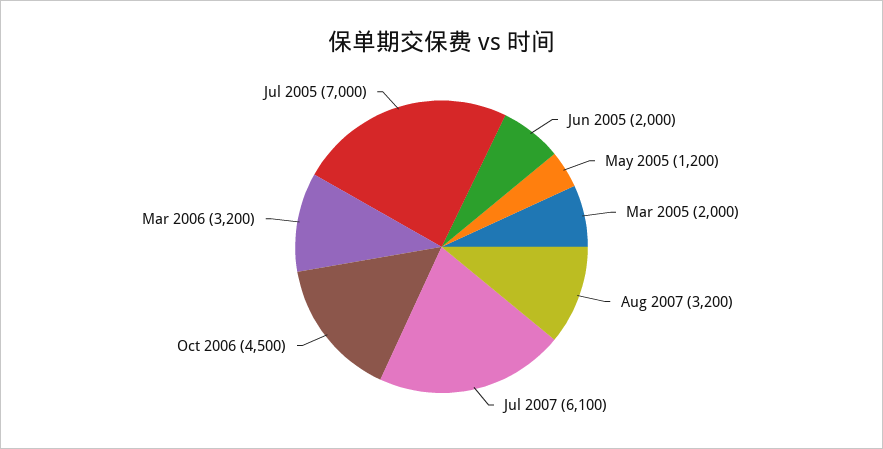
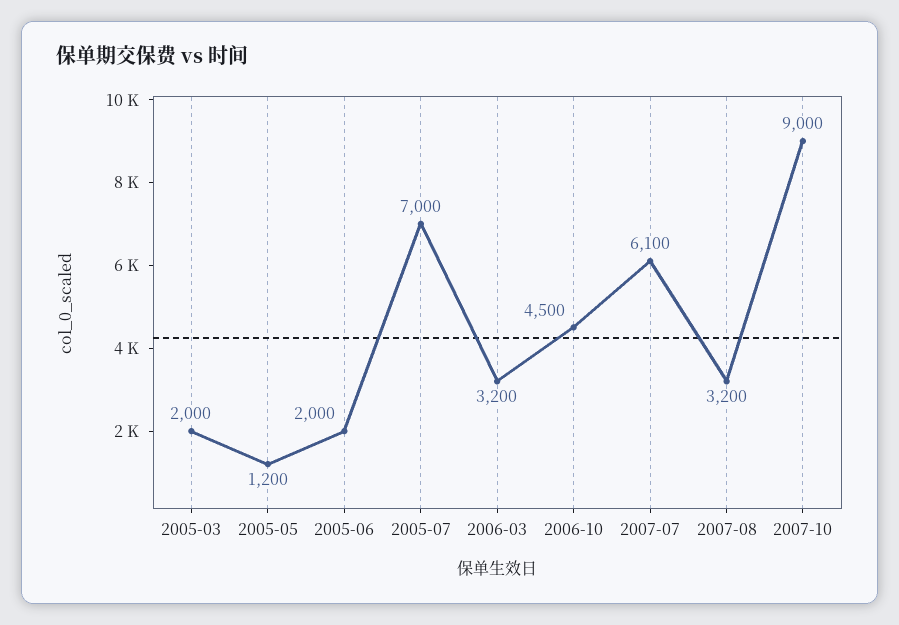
2007-10: none -> 9000

